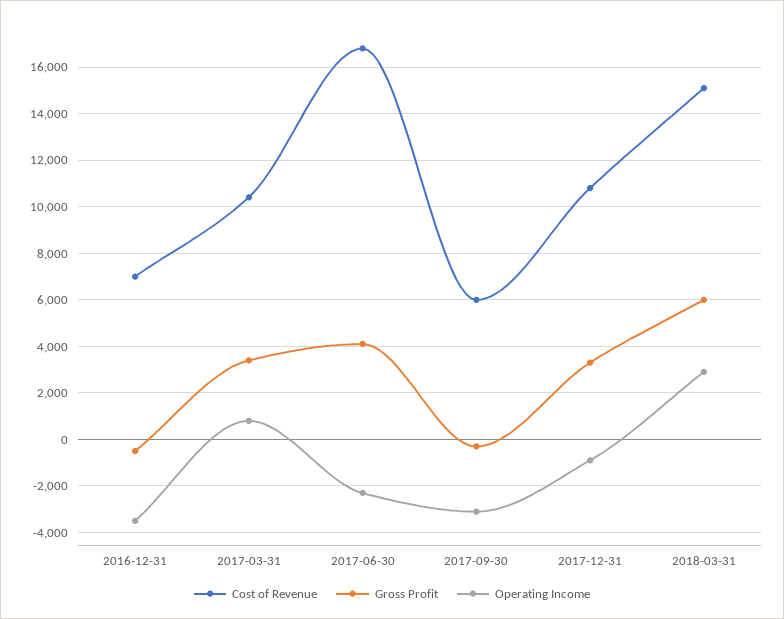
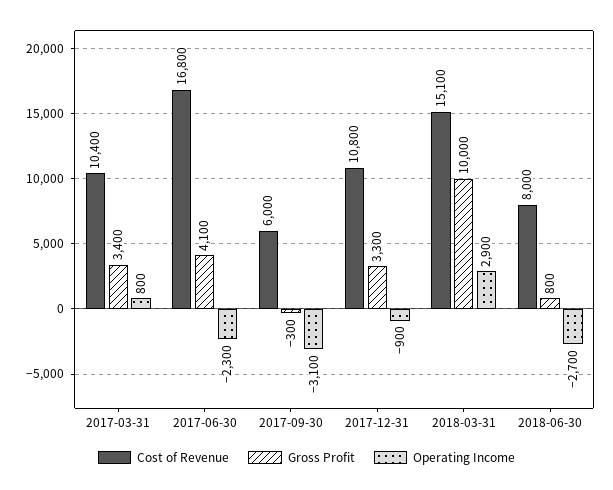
Cost of Revenue, 2016-12-31: 7000 -> none
Gross Profit, 2016-12-31: -500 -> none
Operating Income, 2016-12-31: -3500 -> none
Gross Profit, 2018-03-31: 6000 -> 10000
Cost of Revenue, 2018-06-30: none -> 8000
Gross Profit, 2018-06-30: none -> 800
Operating Income, 2018-06-30: none -> -2700

